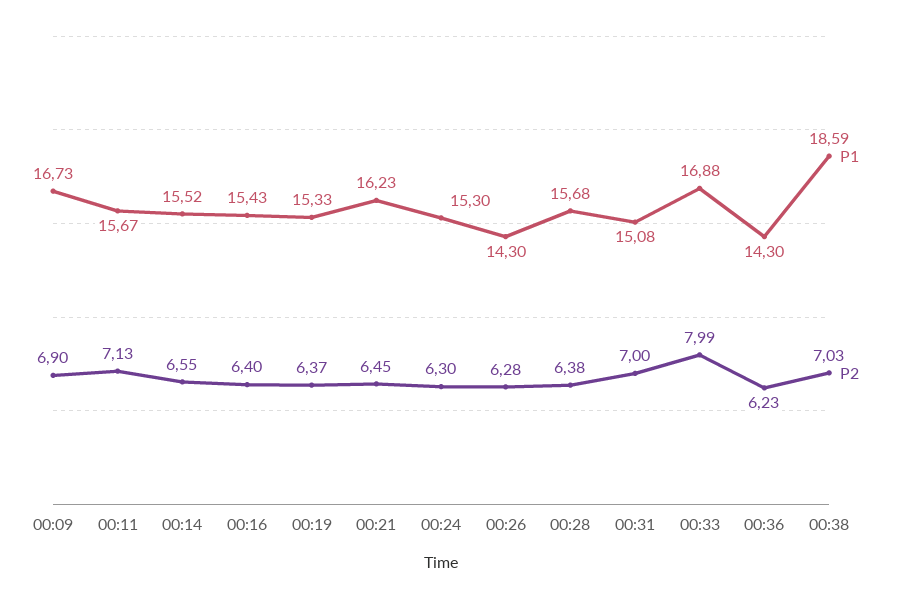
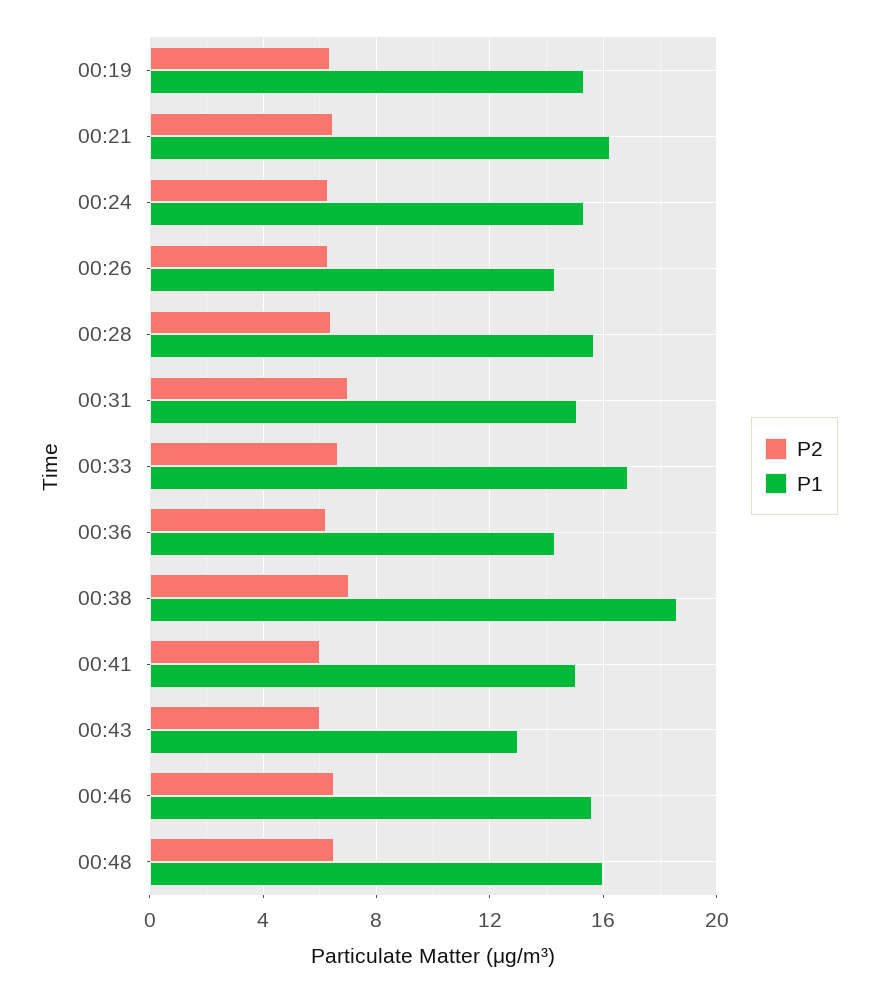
P1, 00:09: 16.73 -> none
P2, 00:09: 6.9 -> none
P1, 00:11: 15.67 -> none
P2, 00:11: 7.13 -> none
P1, 00:14: 15.52 -> none
P2, 00:14: 6.55 -> none
P1, 00:16: 15.43 -> none
P2, 00:16: 6.4 -> none
P2, 00:33: 7.99 -> 6.5
P2, 00:41: none -> 6
P1, 00:41: none -> 15
P2, 00:43: none -> 6
P1, 00:43: none -> 13
P2, 00:46: none -> 6.5
P1, 00:46: none -> 15.5
P2, 00:48: none -> 6.5
P1, 00:48: none -> 16

